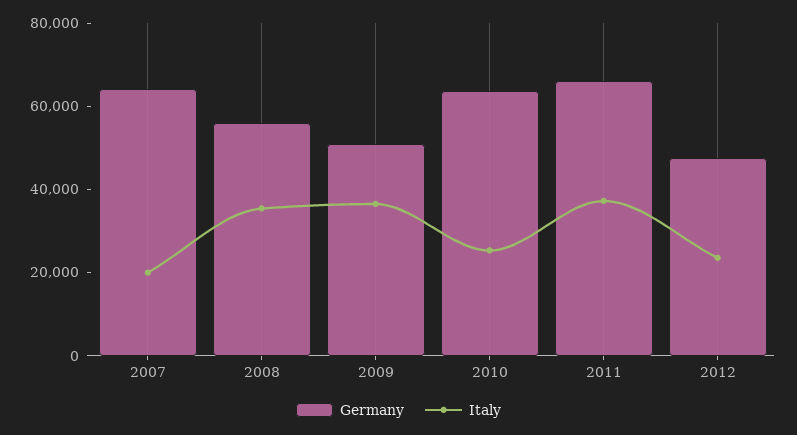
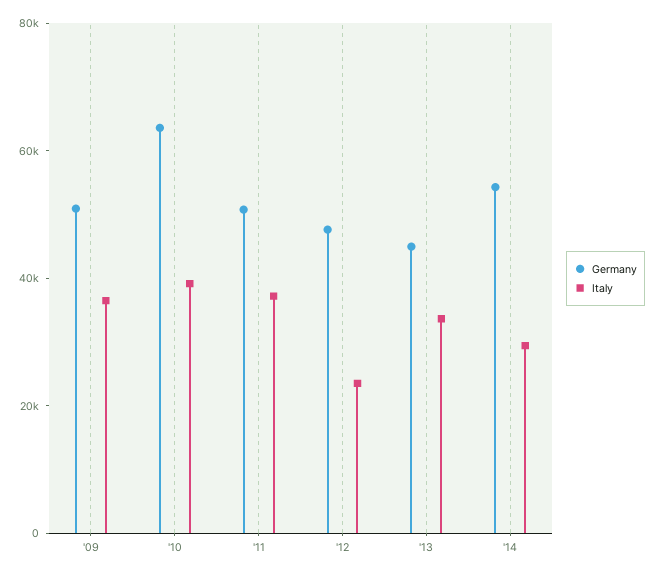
Germany, 2007: 65000 -> none
Italy, 2007: 20000 -> none
Germany, 2008: 55000 -> none
Italy, 2008: 35000 -> none
Italy, 2010: 25000 -> 40000
Germany, 2011: 65000 -> 50000
Germany, '13: none -> 45000
Italy, '13: none -> 35000
Germany, '14: none -> 55000
Italy, '14: none -> 30000

